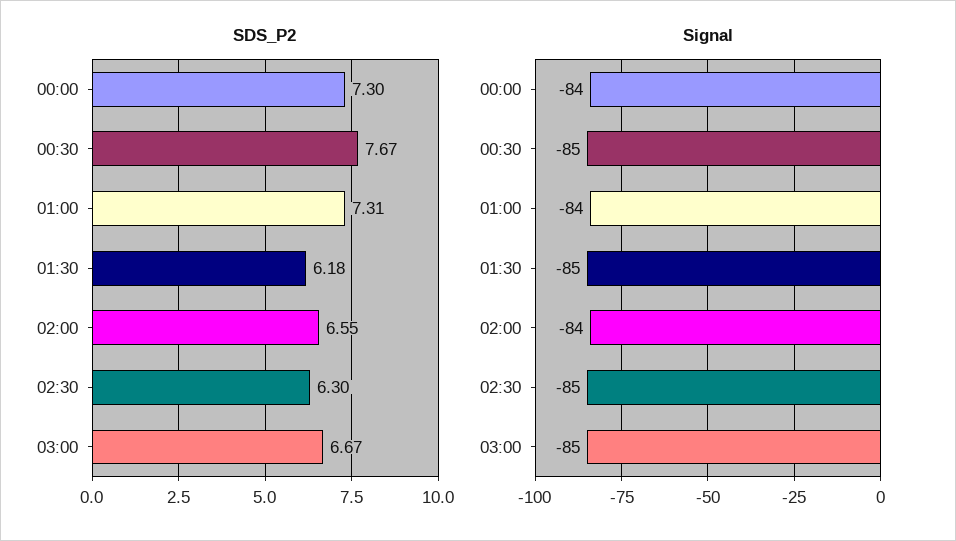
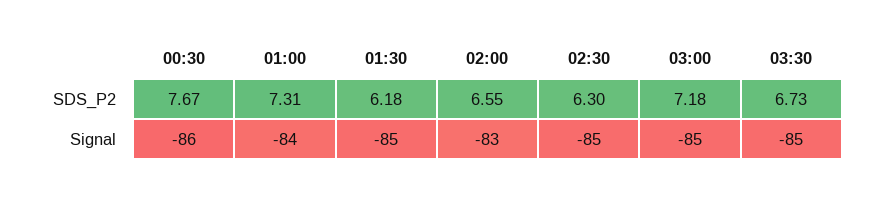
SDS_P2, 00:00: 7.3 -> none
SDS_P2, 03:00: 6.67 -> 7.18
Signal, 00:00: -84 -> none
Signal, 00:30: -85 -> -86
Signal, 02:00: -84 -> -83
SDS_P2, 03:30: none -> 6.73
Signal, 03:30: none -> -85

